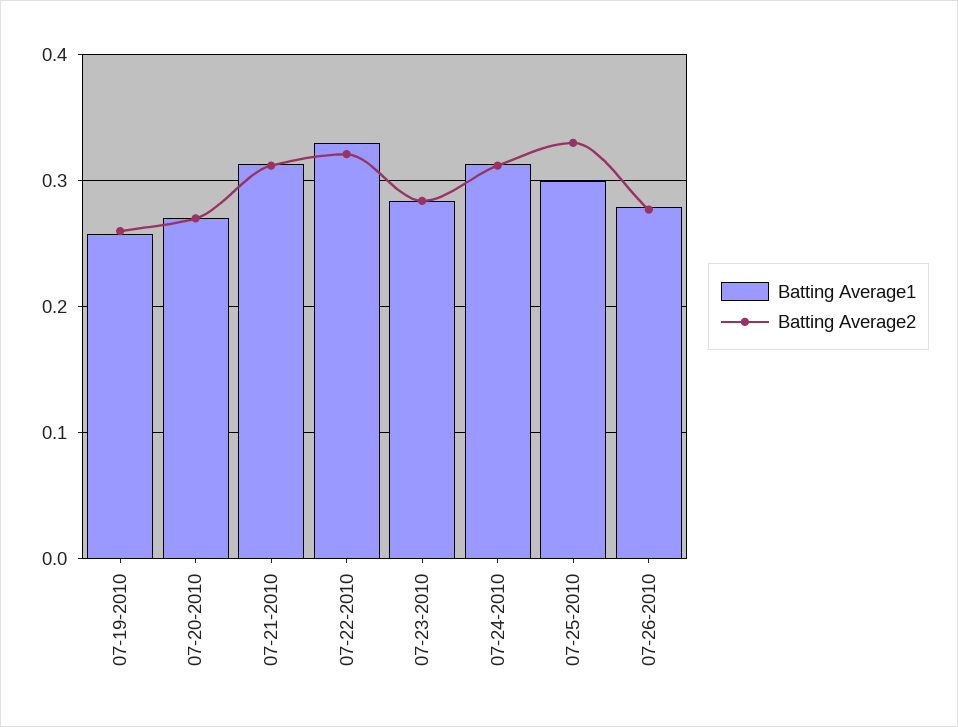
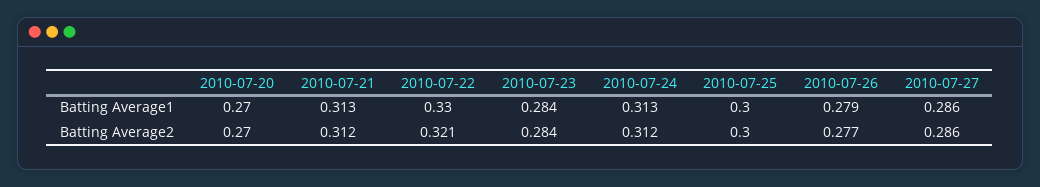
Batting Average1, 07-19-2010: 0.26 -> none
Batting Average2, 07-19-2010: 0.26 -> none
Batting Average2, 07-25-2010: 0.33 -> 0.3
Batting Average1, 2010-07-27: none -> 0.286
Batting Average2, 2010-07-27: none -> 0.286

